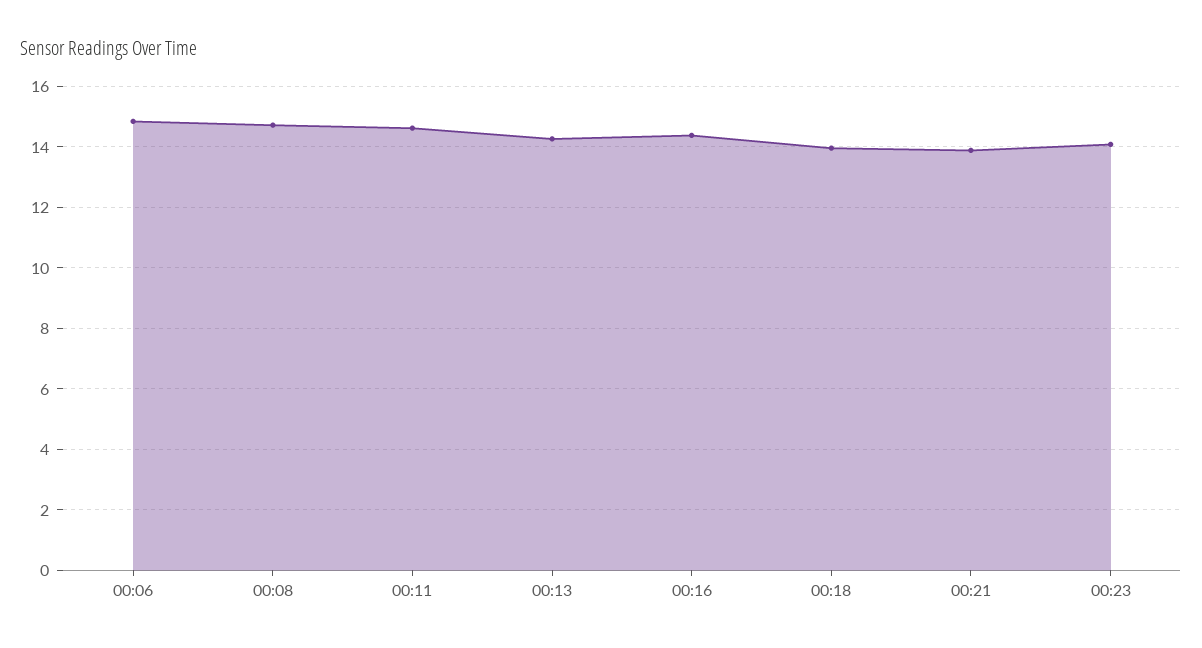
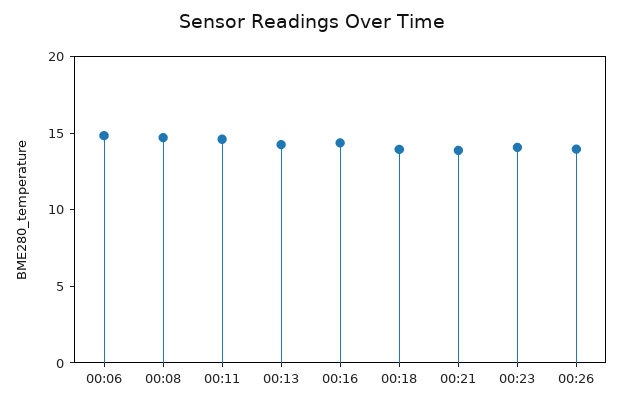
00:26: none -> 14

